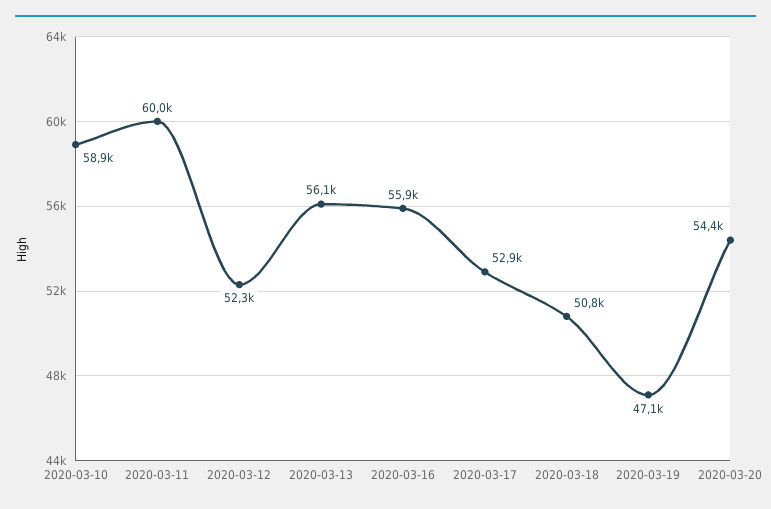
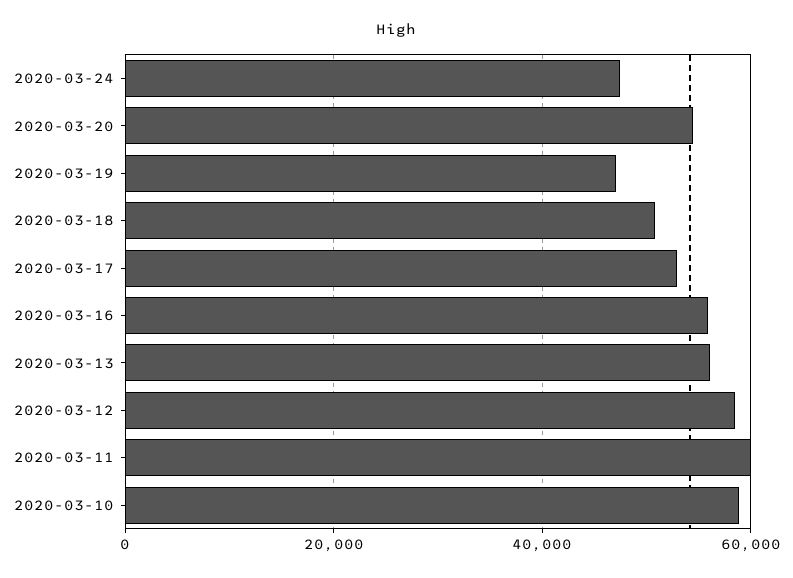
2020-03-12: 52300 -> 58000
2020-03-24: none -> 48000

